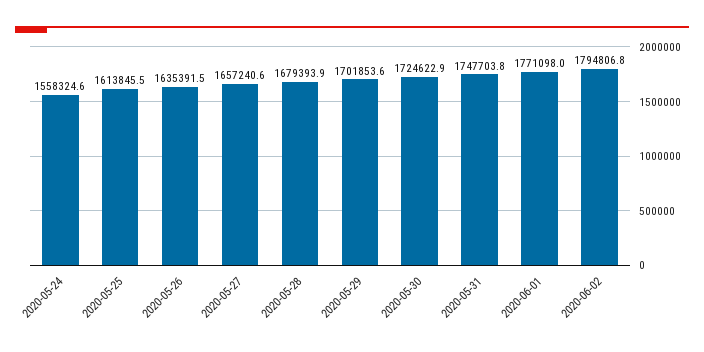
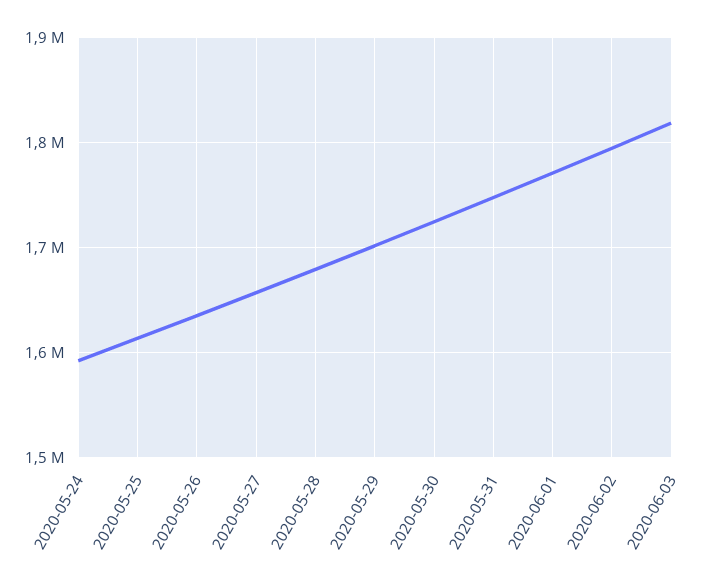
2020-05-24: 1558324.6 -> 1590000
2020-06-03: none -> 1820000

